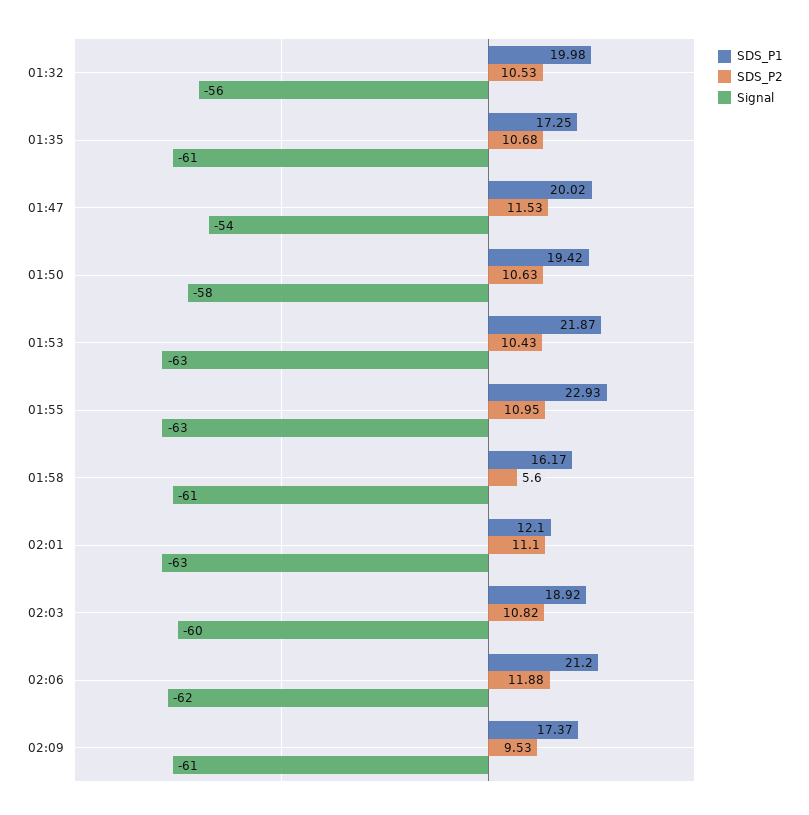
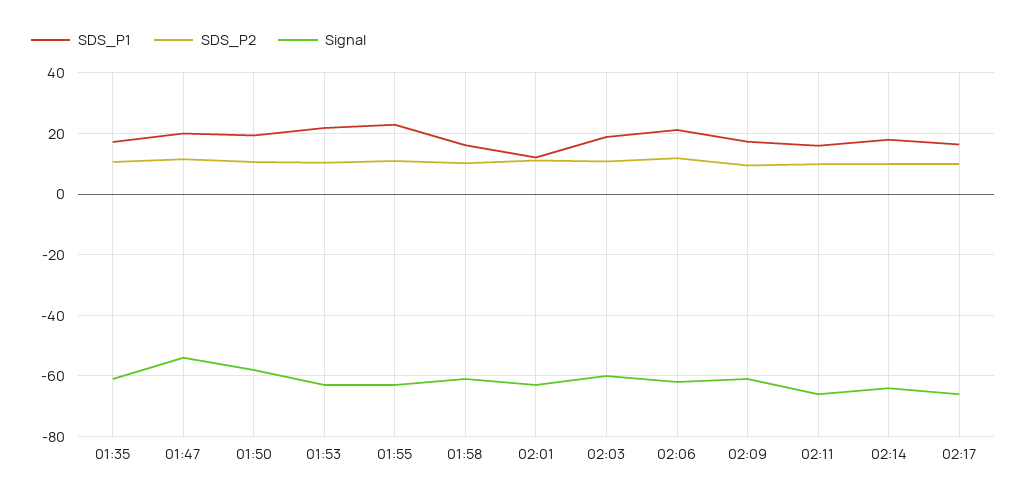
SDS_P1, 01:32: 19.98 -> none
SDS_P2, 01:32: 10.53 -> none
Signal, 01:32: -56 -> none
SDS_P2, 01:58: 5.6 -> 10
SDS_P1, 02:11: none -> 16
SDS_P2, 02:11: none -> 10
Signal, 02:11: none -> -66
SDS_P1, 02:14: none -> 18
SDS_P2, 02:14: none -> 10
Signal, 02:14: none -> -64
SDS_P1, 02:17: none -> 16
SDS_P2, 02:17: none -> 10
Signal, 02:17: none -> -66

